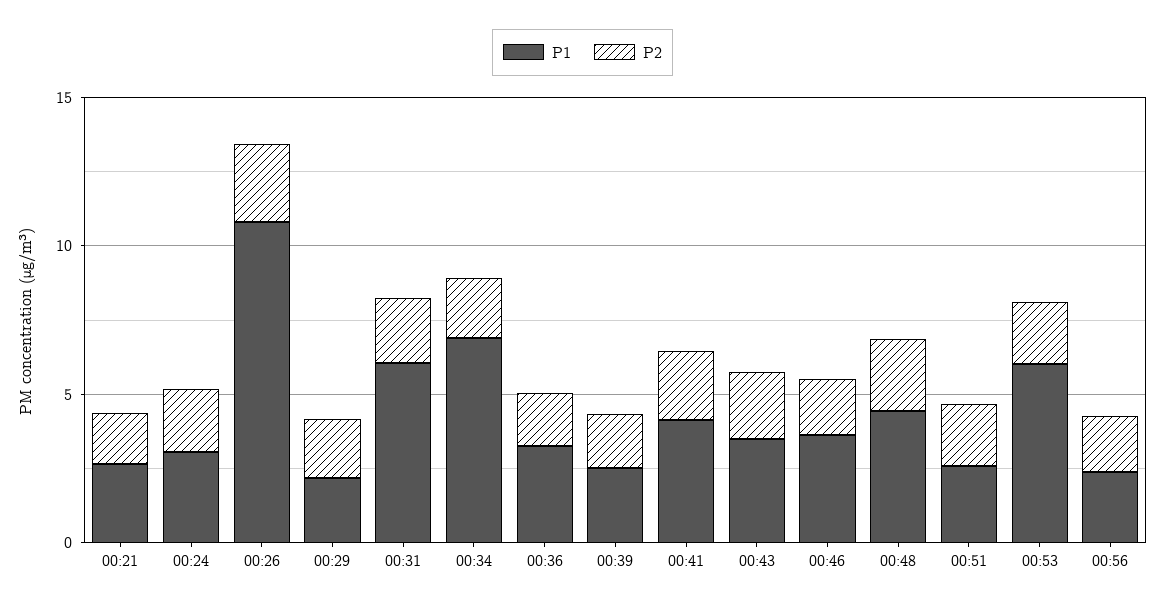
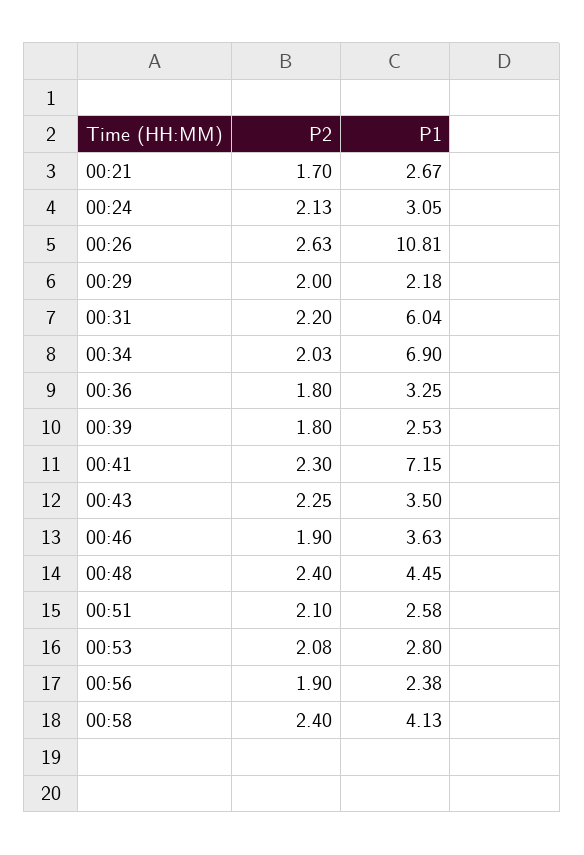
P1, 00:41: 4 -> 7.15
P1, 00:53: 6 -> 2.8
P2, 00:58: none -> 2.4
P1, 00:58: none -> 4.13

